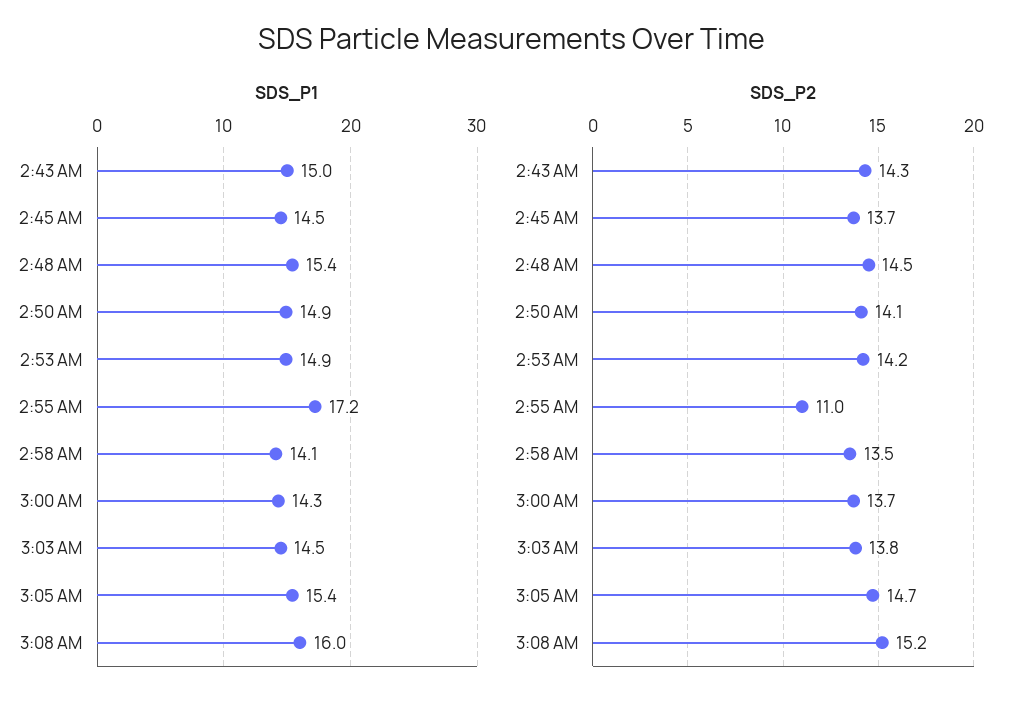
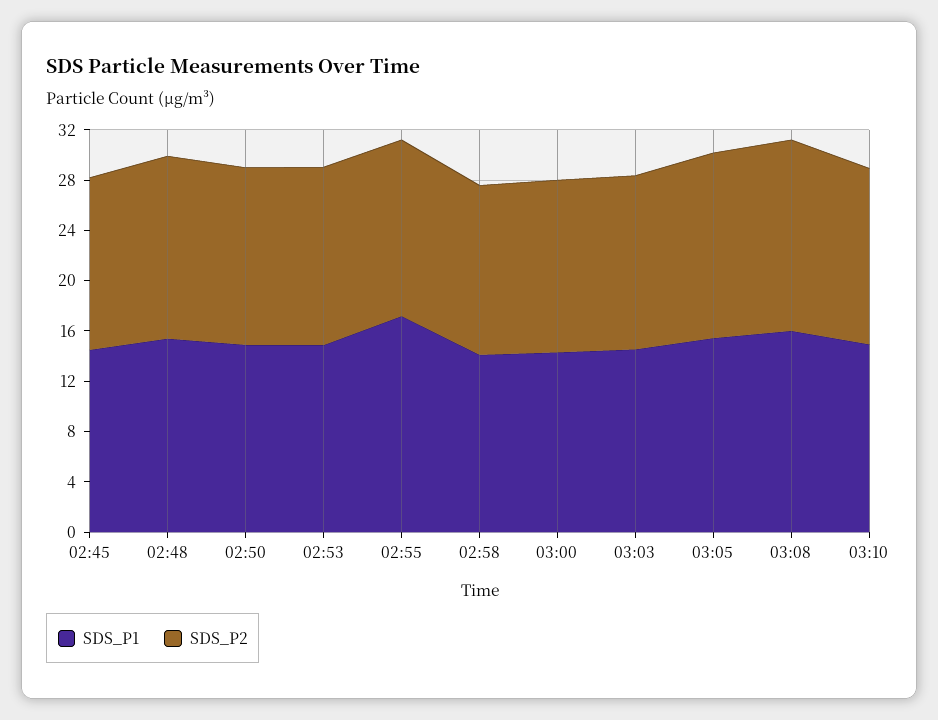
SDS_P1, 2:43 AM: 15 -> none
SDS_P2, 2:43 AM: 14.3 -> none
SDS_P2, 2:55 AM: 11 -> 14
SDS_P1, 03:10: none -> 15
SDS_P2, 03:10: none -> 14

